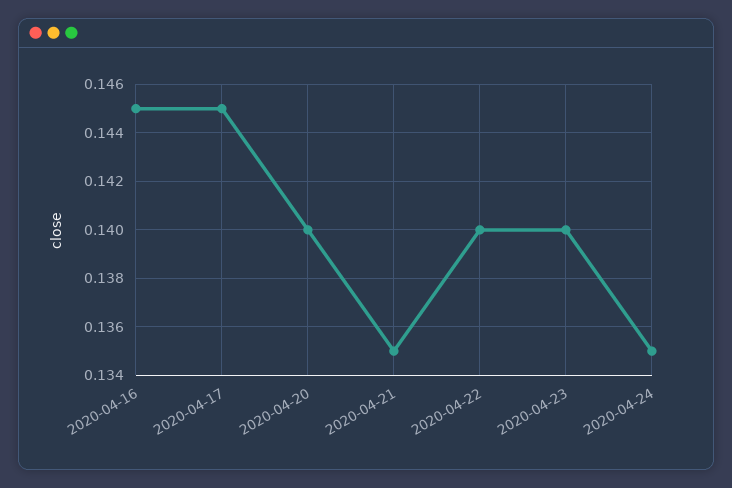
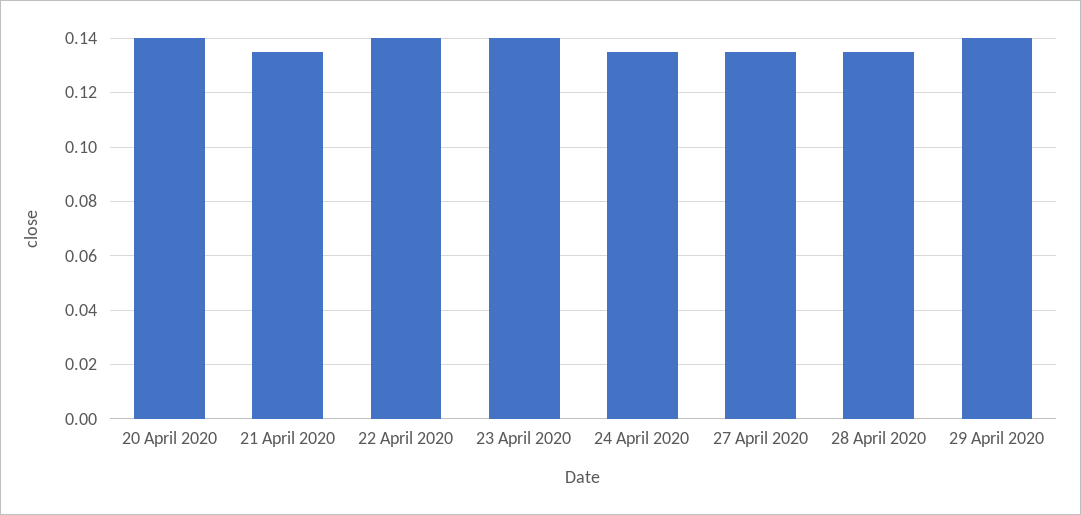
2020-04-16: 0.145 -> none
2020-04-17: 0.145 -> none
27 April 2020: none -> 0.135
28 April 2020: none -> 0.135
29 April 2020: none -> 0.14

